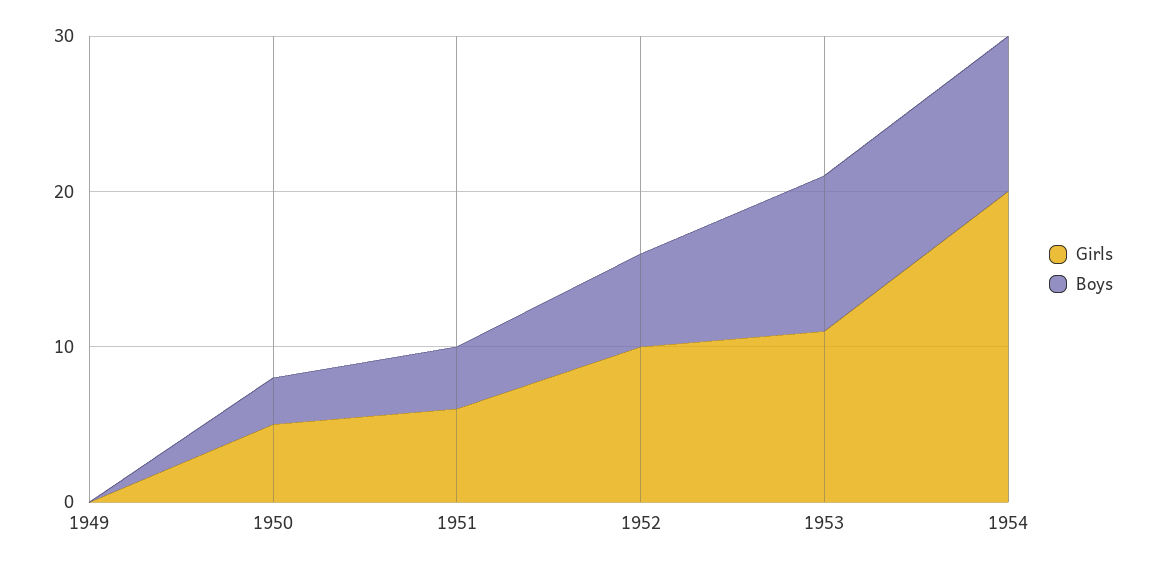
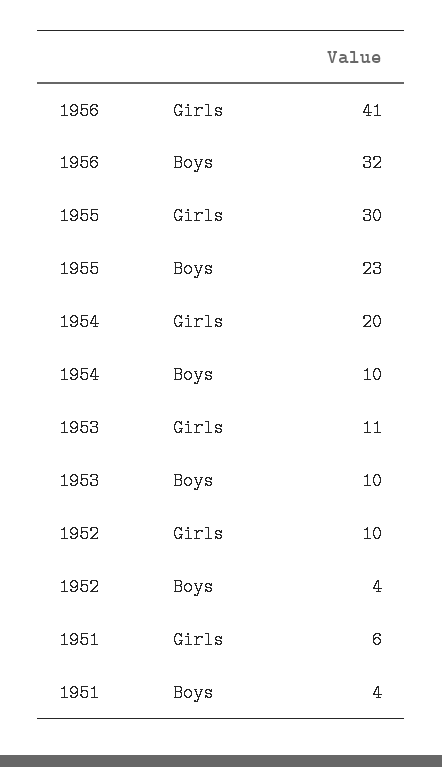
Girls, 1949: 0 -> none
Boys, 1949: 0 -> none
Girls, 1950: 5 -> none
Boys, 1950: 3 -> none
Boys, 1952: 6 -> 4
Girls, 1956: none -> 41
Boys, 1956: none -> 32
Girls, 1955: none -> 30
Boys, 1955: none -> 23

